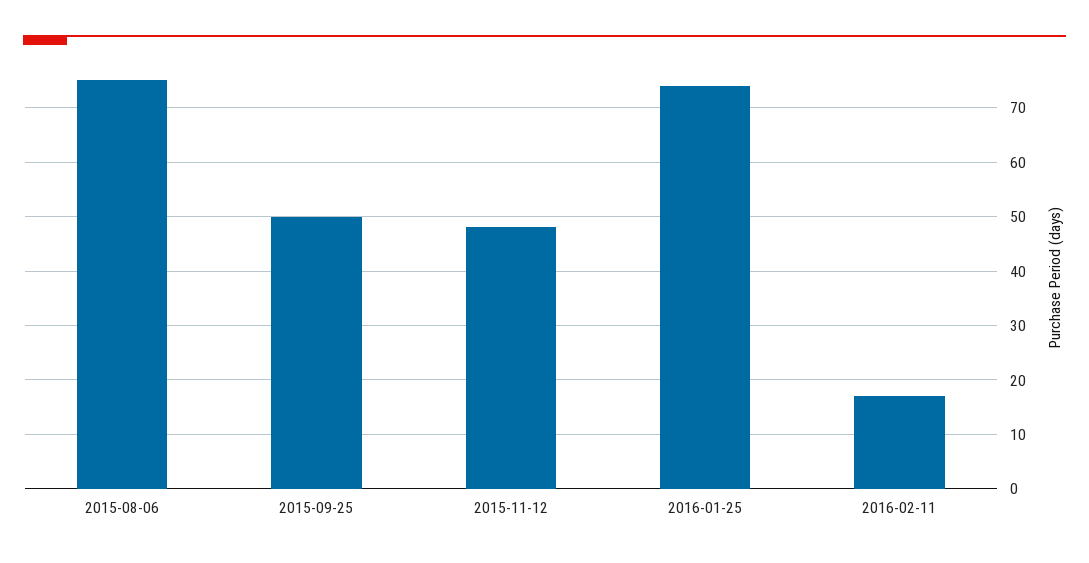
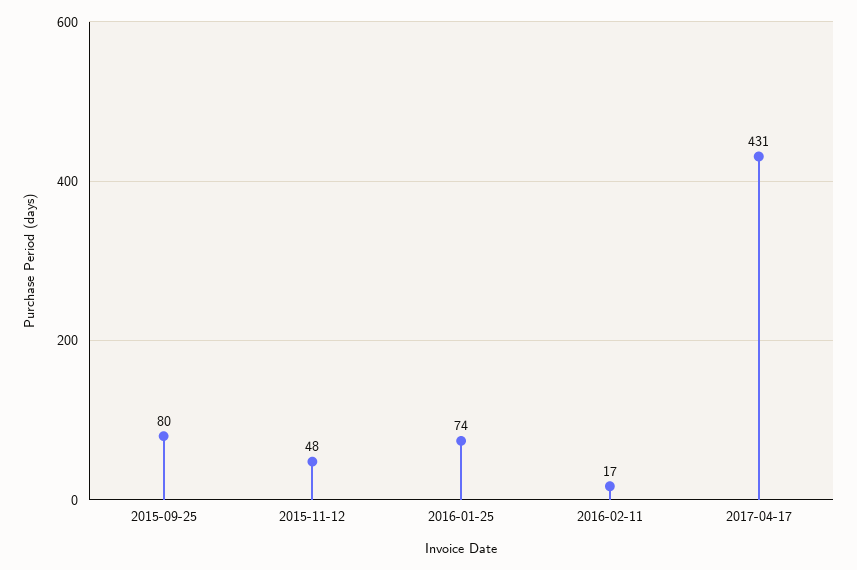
2015-08-06: 75 -> none
2015-09-25: 50 -> 80
2017-04-17: none -> 431

